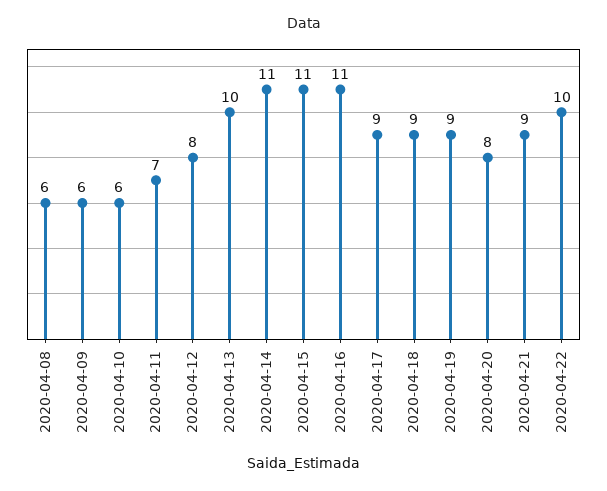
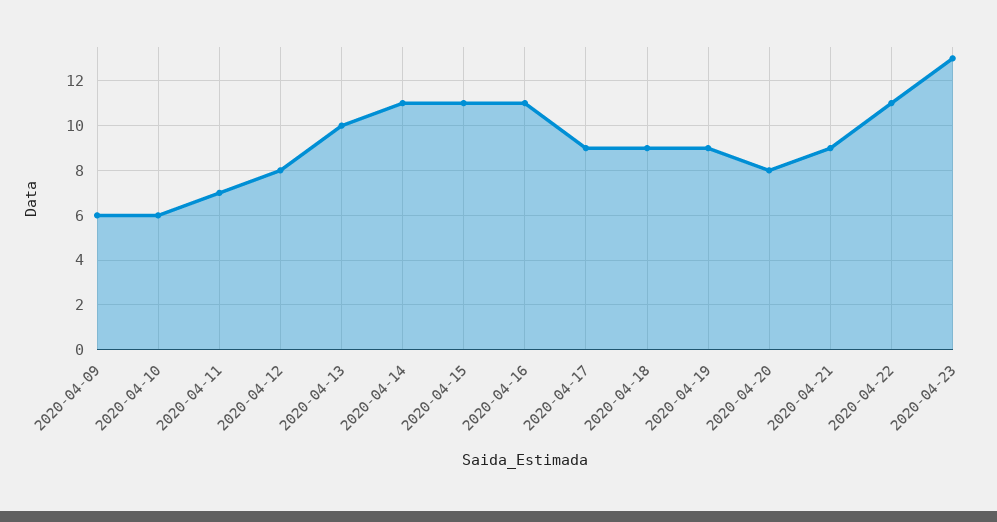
2020-04-08: 6 -> none
2020-04-22: 10 -> 11
2020-04-23: none -> 13

